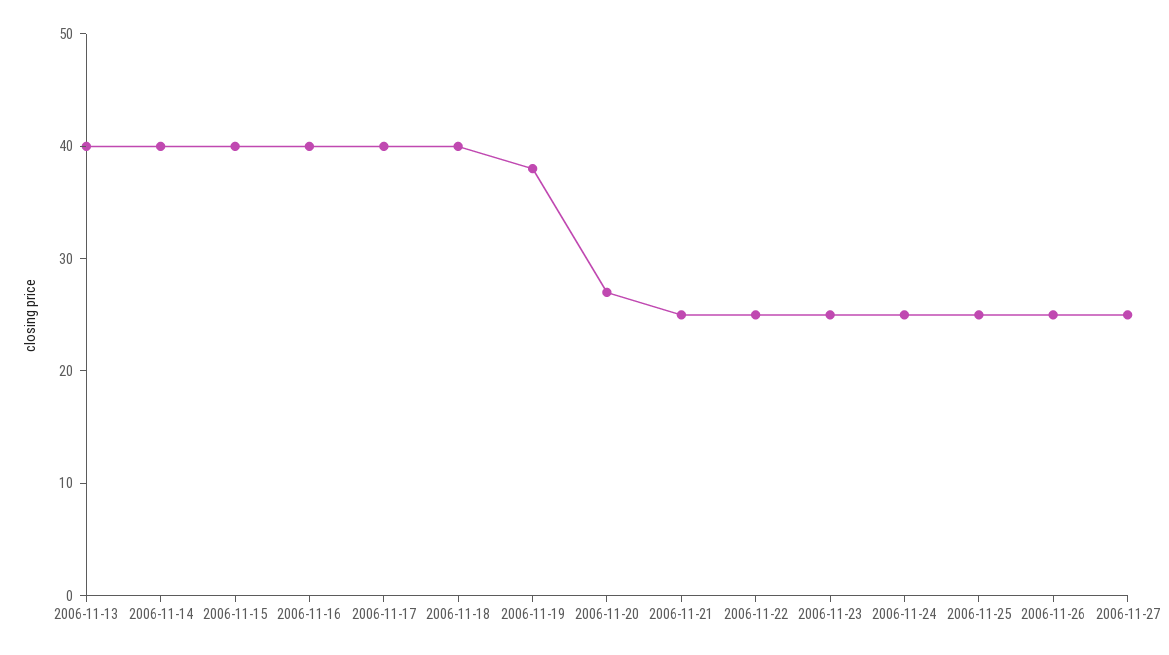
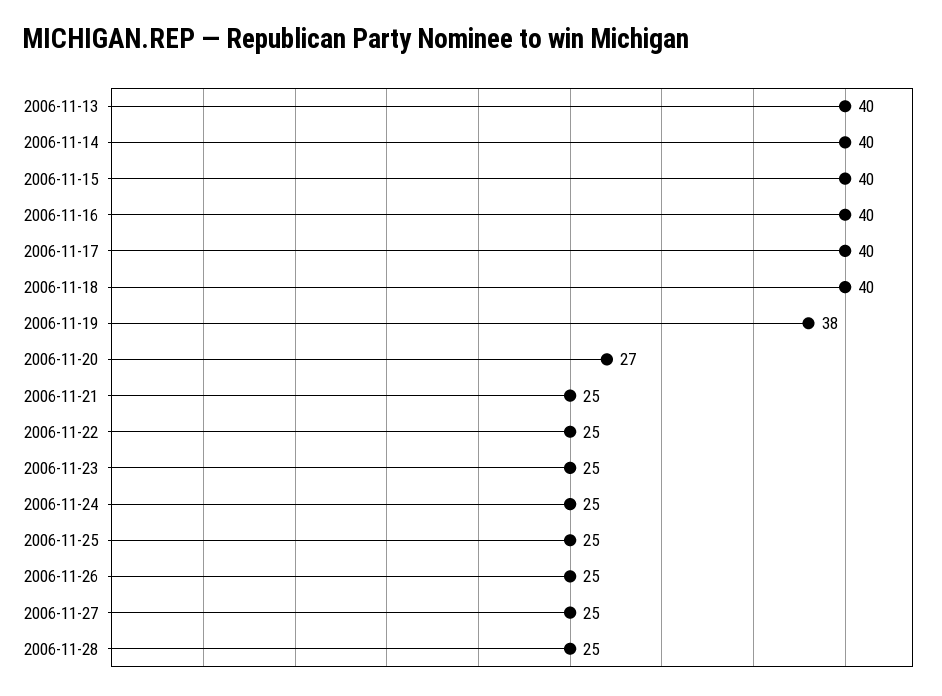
2006-11-28: none -> 25

